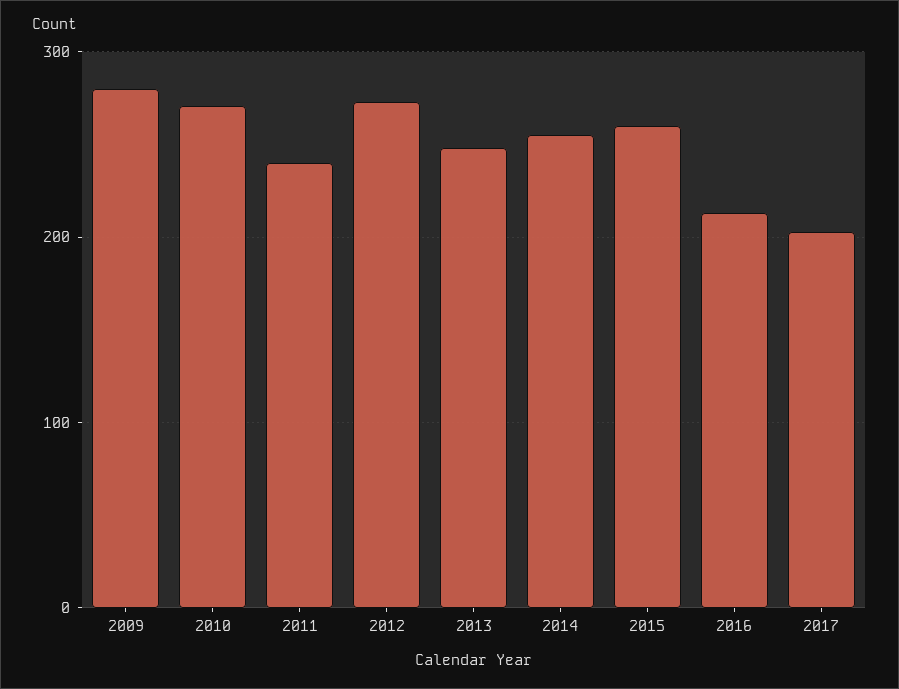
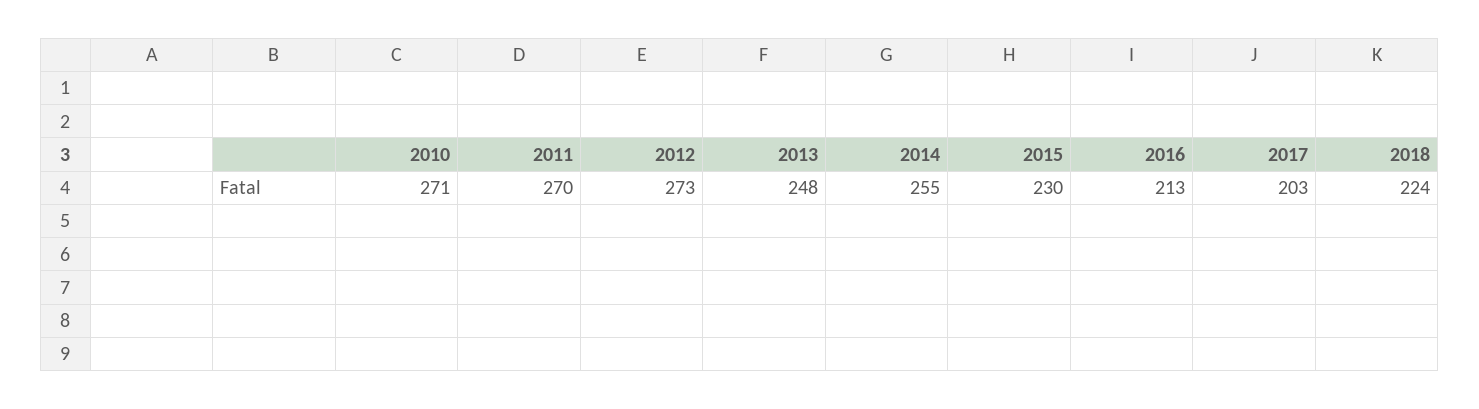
2009: 280 -> none
2011: 240 -> 270
2015: 260 -> 230
2018: none -> 224

